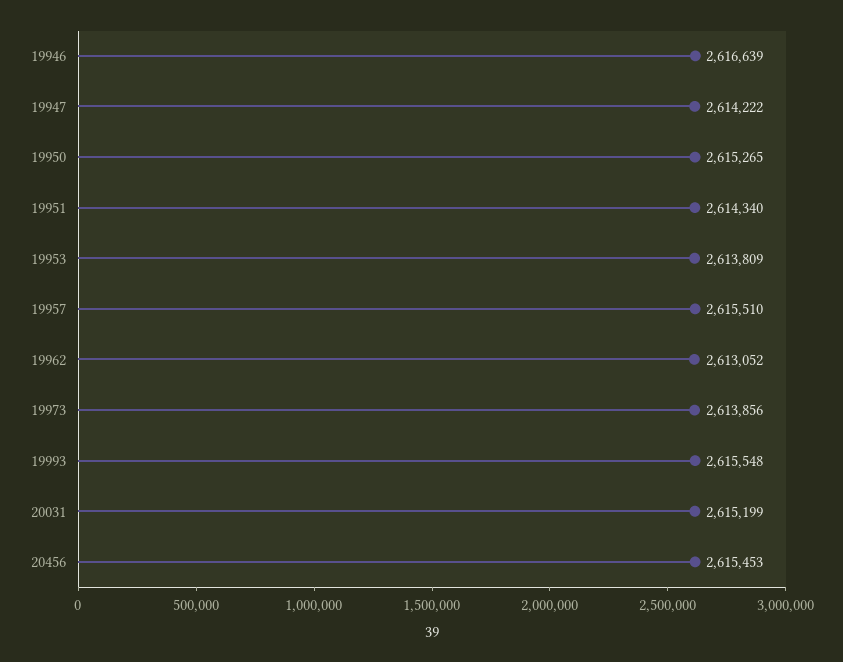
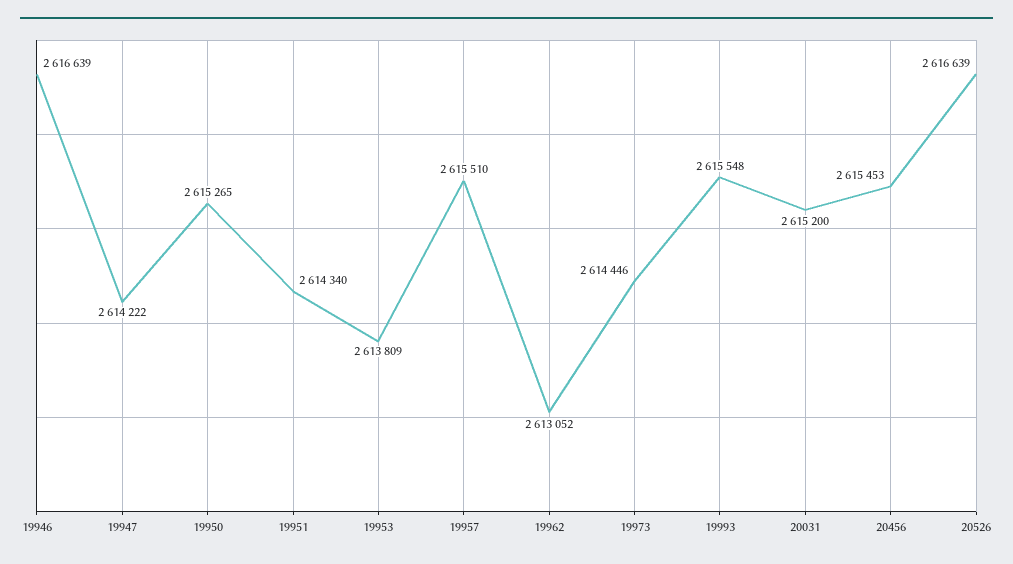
19973: 2613856 -> 2614446
20031: 2615199 -> 2615200
20526: none -> 2616639

